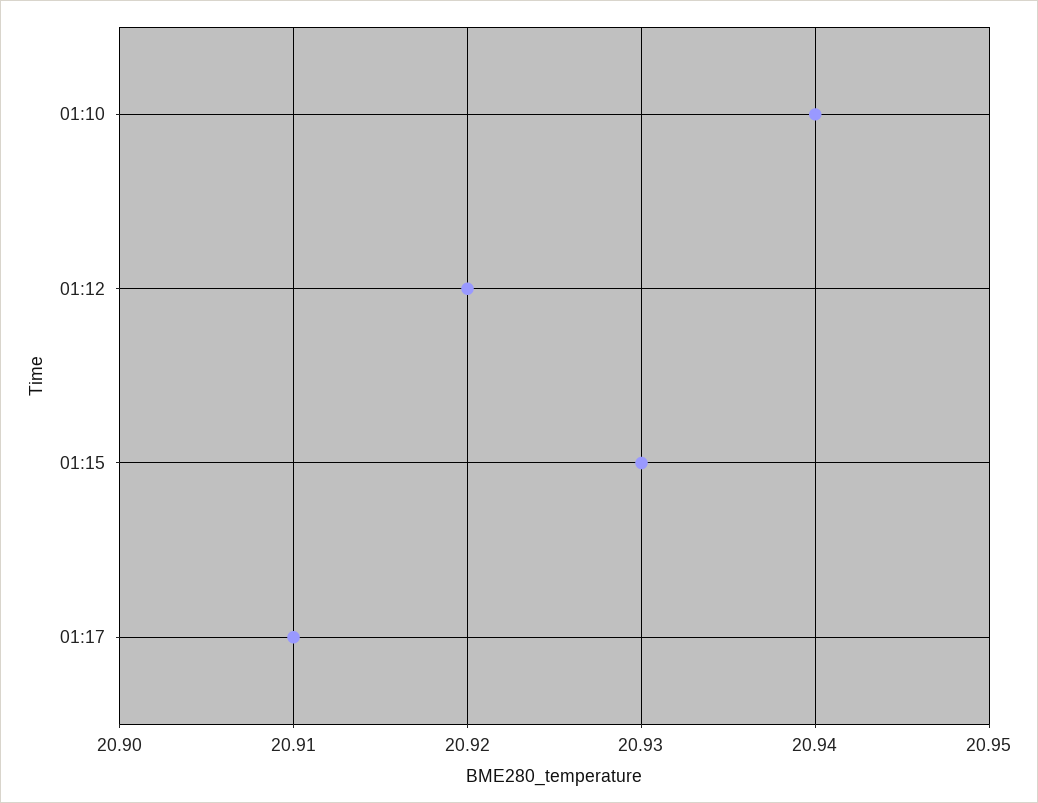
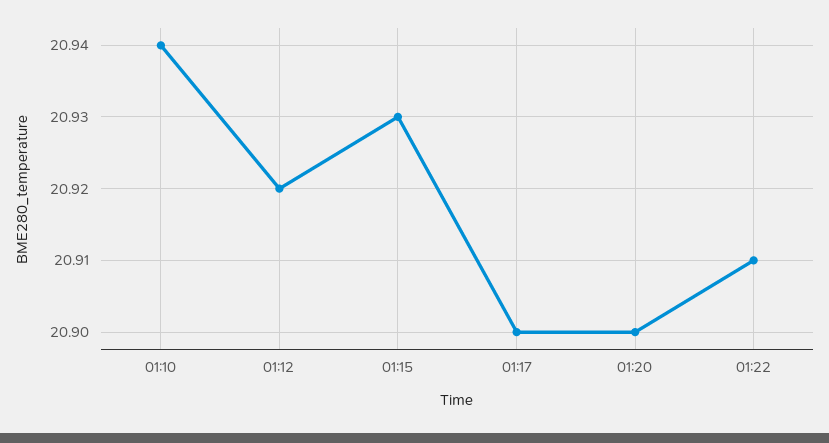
01:17: 20.91 -> 20.9
01:20: none -> 20.9
01:22: none -> 20.91

